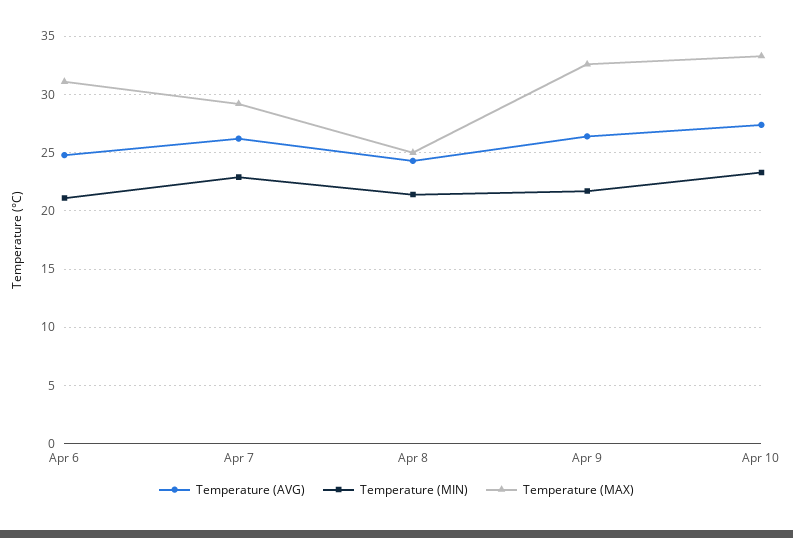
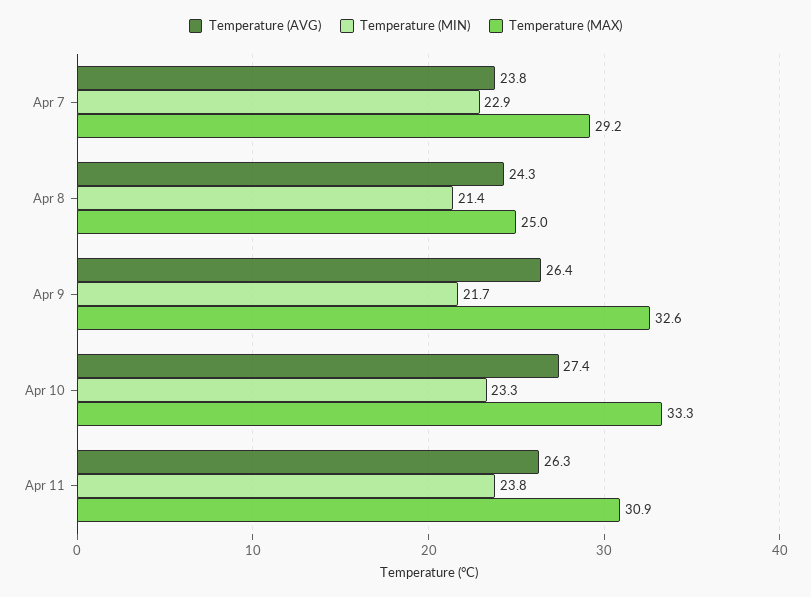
Temperature (AVG), Apr 6: 25 -> none
Temperature (MIN), Apr 6: 21 -> none
Temperature (MAX), Apr 6: 31 -> none
Temperature (AVG), Apr 7: 26 -> 23.8
Temperature (AVG), Apr 11: none -> 26.3
Temperature (MIN), Apr 11: none -> 23.8
Temperature (MAX), Apr 11: none -> 30.9

